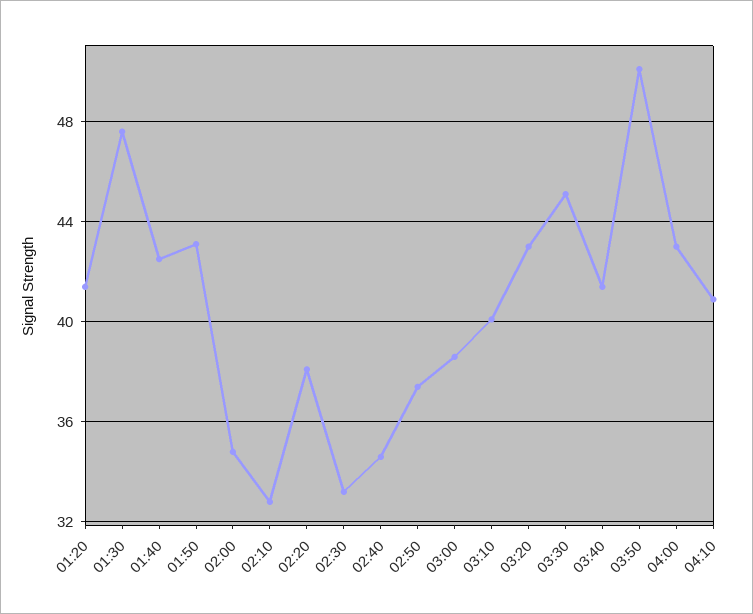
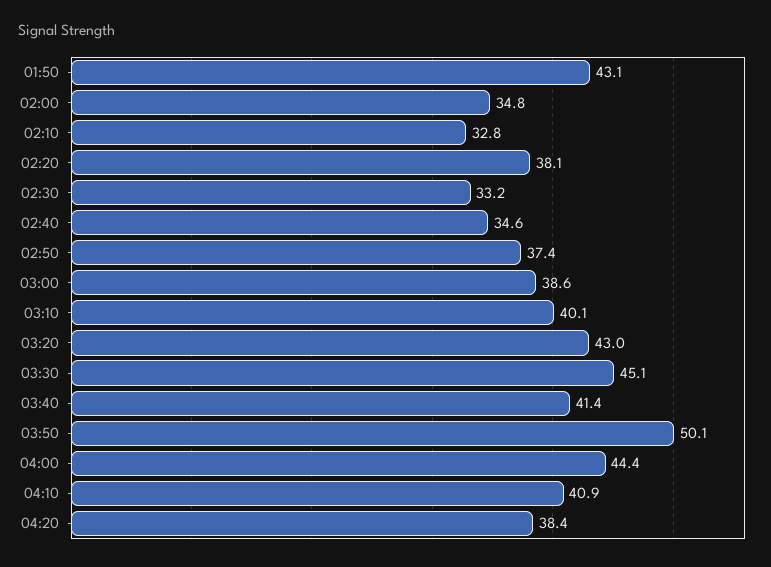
01:20: 41.5 -> none
01:30: 47.5 -> none
01:40: 42.5 -> none
04:00: 43 -> 44.4
04:20: none -> 38.4

